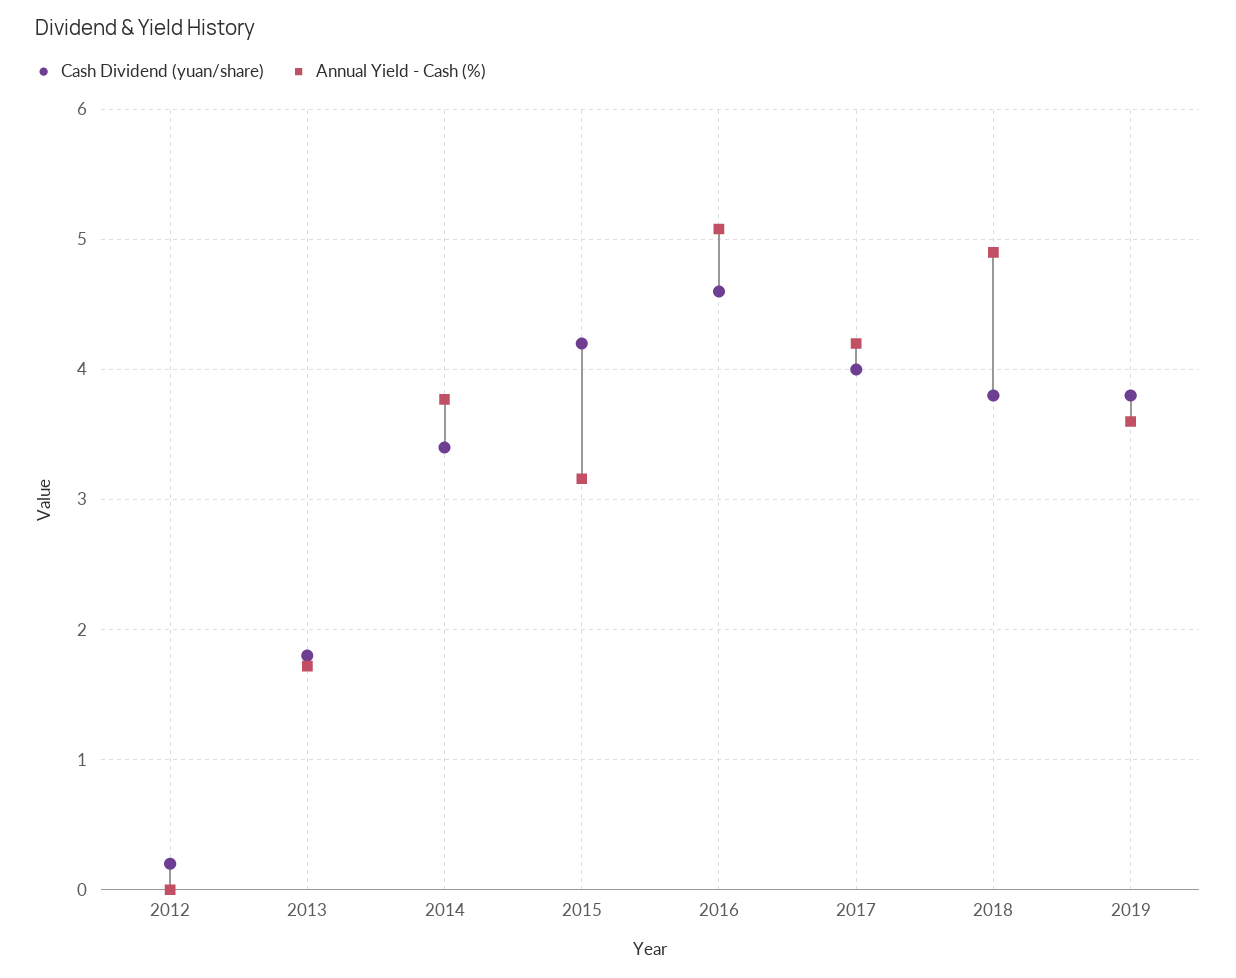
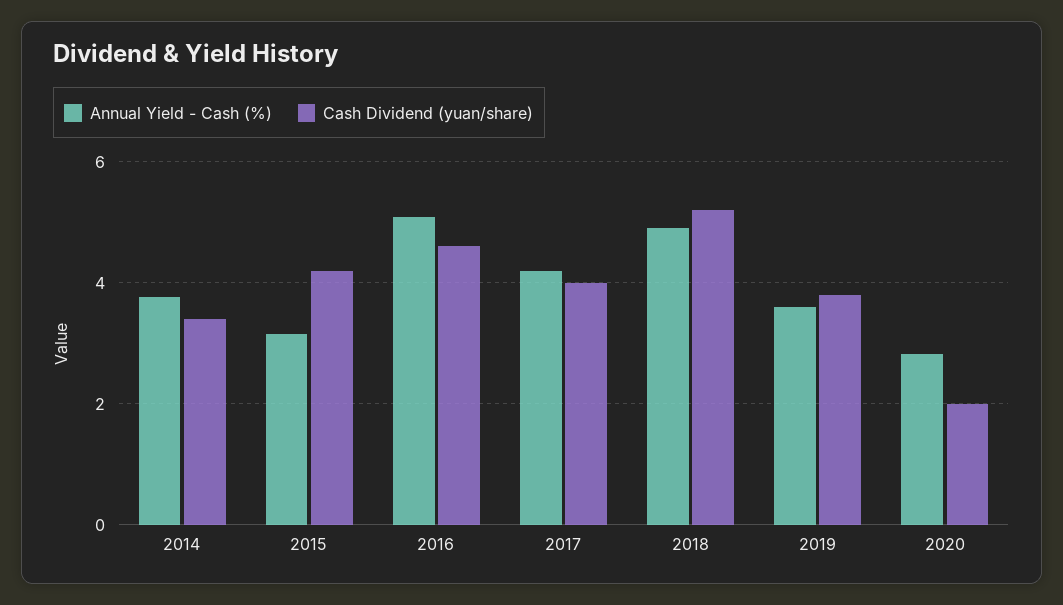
Cash Dividend (yuan/share), 2012: 0.2 -> none
Annual Yield - Cash (%), 2012: 0 -> none
Cash Dividend (yuan/share), 2013: 1.8 -> none
Annual Yield - Cash (%), 2013: 1.7 -> none
Cash Dividend (yuan/share), 2018: 3.8 -> 5.2
Annual Yield - Cash (%), 2020: none -> 2.8
Cash Dividend (yuan/share), 2020: none -> 2

